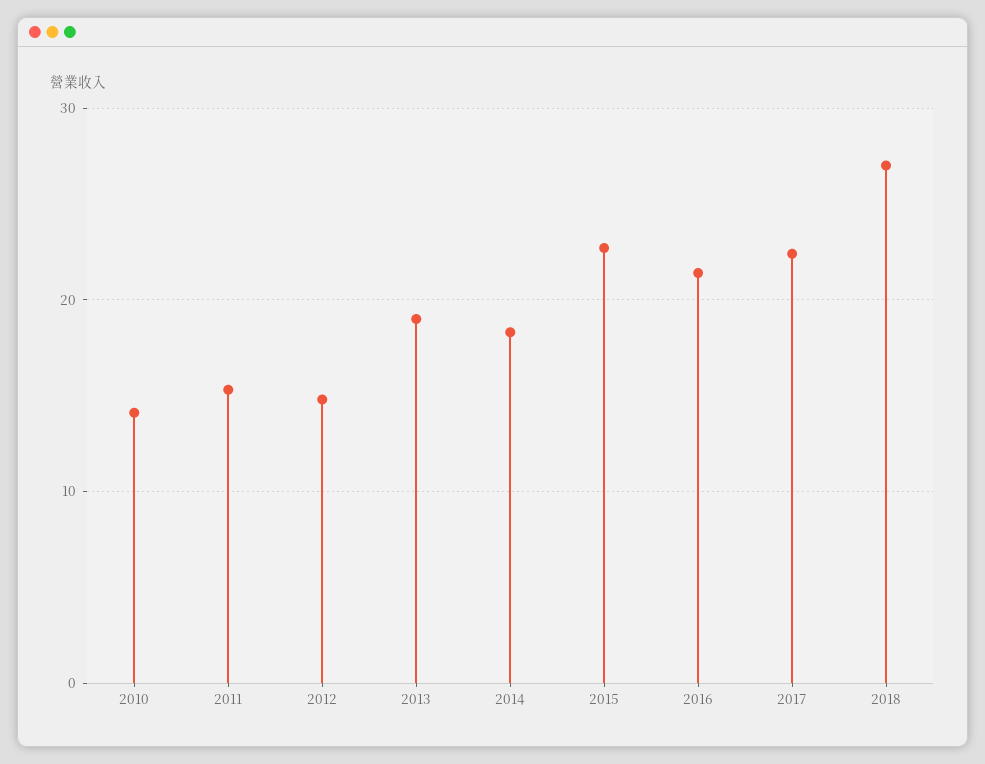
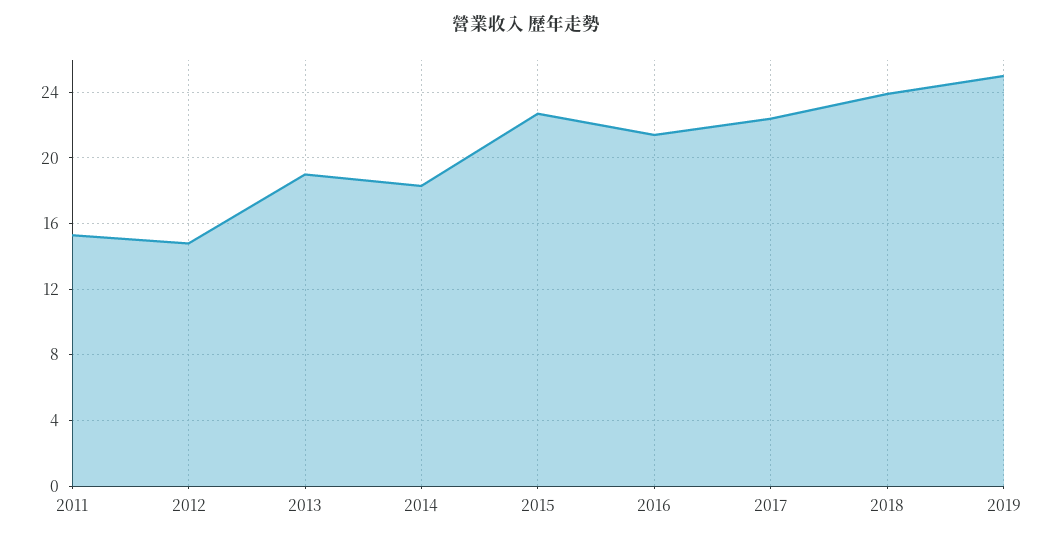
2010: 14 -> none
2018: 27 -> 24
2019: none -> 25

